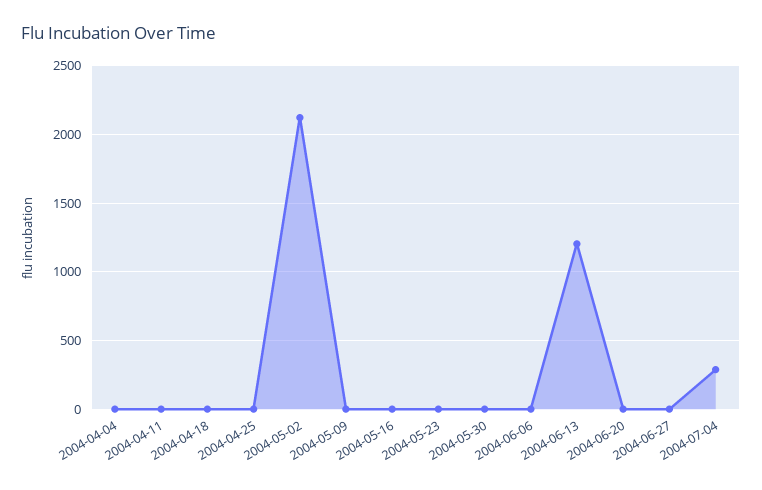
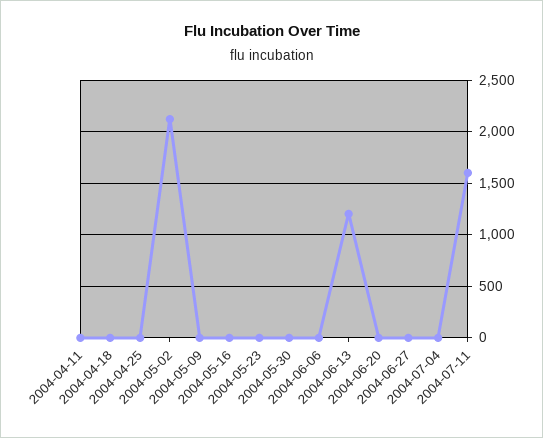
2004-04-04: 0 -> none
2004-07-04: 300 -> 0
2004-07-11: none -> 1600

